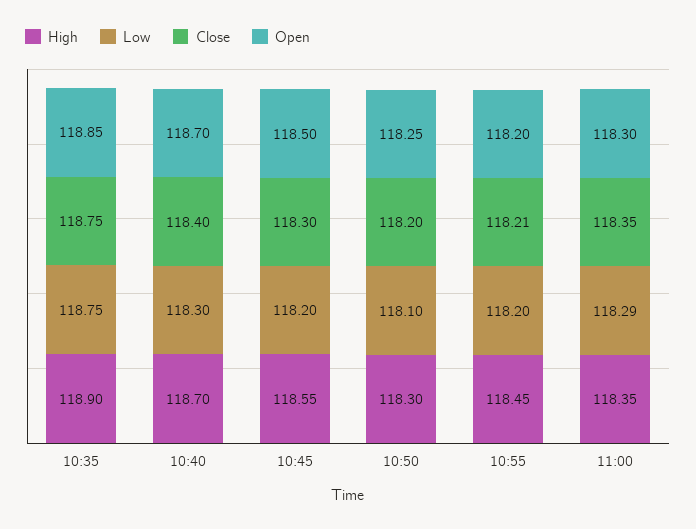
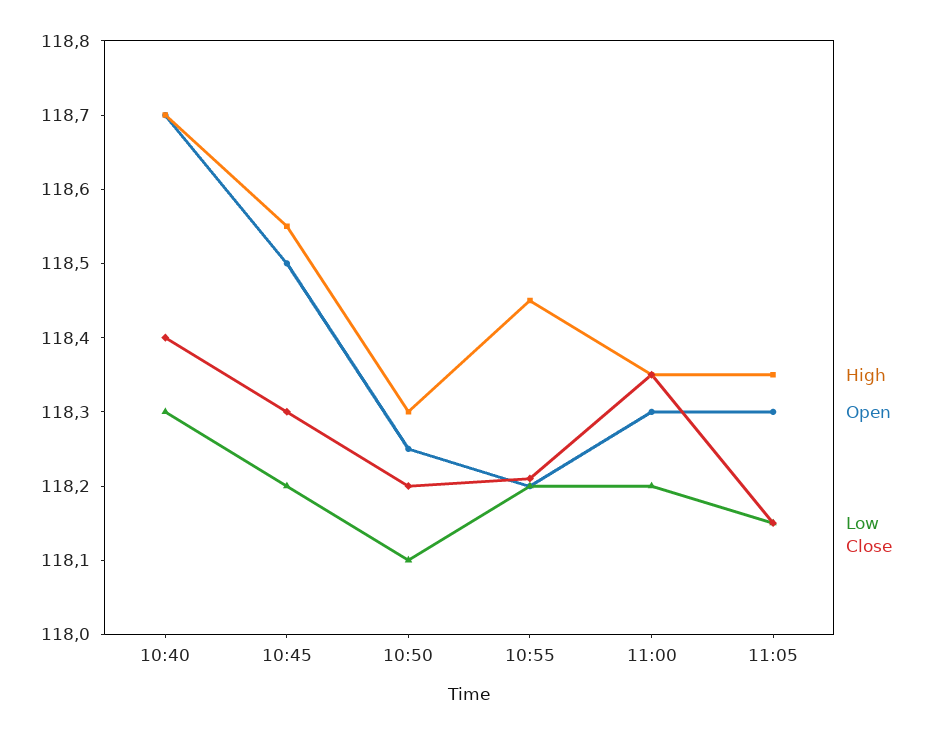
High, 10:35: 118.9 -> none
Low, 10:35: 118.75 -> none
Close, 10:35: 118.75 -> none
Open, 10:35: 118.85 -> none
Low, 11:00: 118.29 -> 118.2
High, 11:05: none -> 118.35
Open, 11:05: none -> 118.3
Low, 11:05: none -> 118.15
Close, 11:05: none -> 118.15

